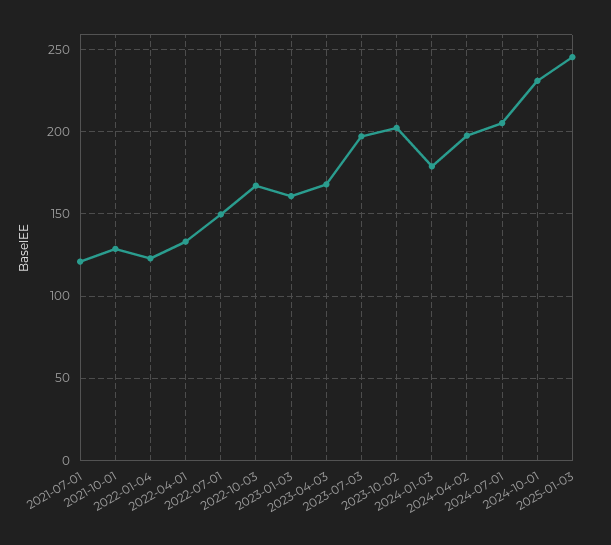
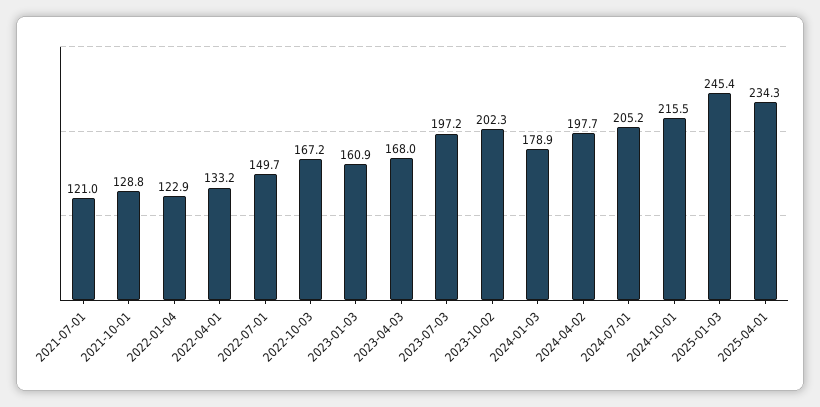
2024-10-01: 230 -> 215.5
2025-04-01: none -> 234.3

